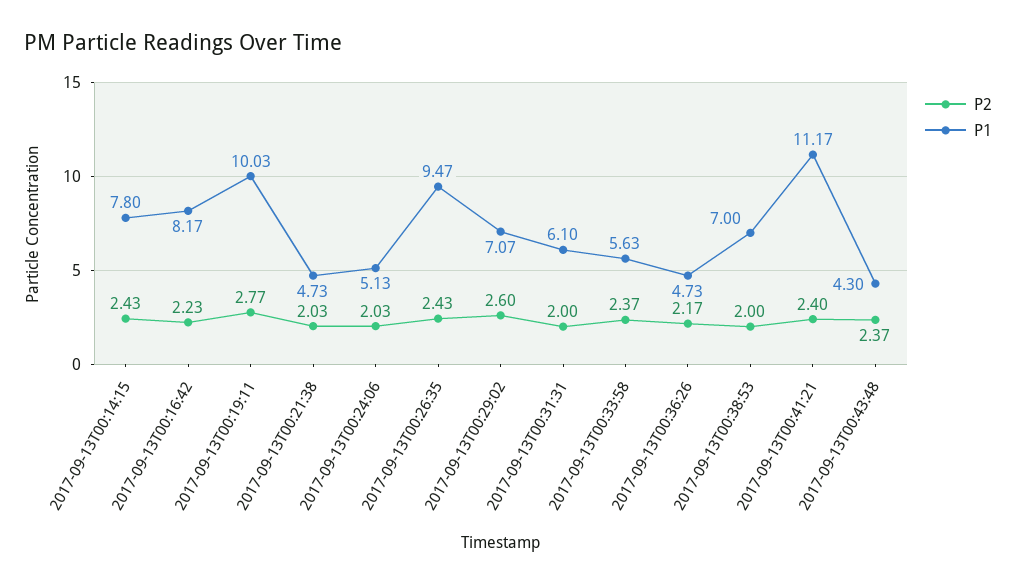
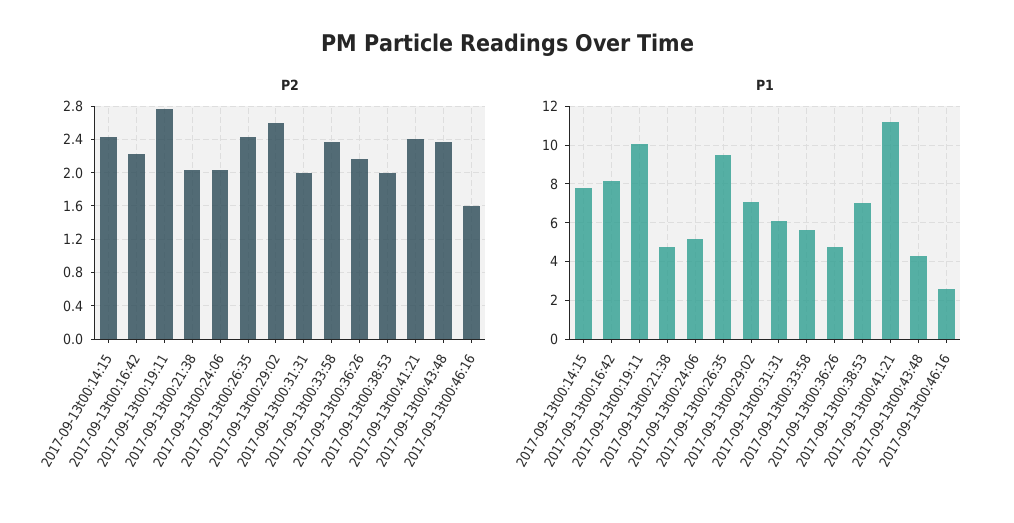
P2, 2017-09-13t00:46:16: none -> 1.6
P1, 2017-09-13t00:46:16: none -> 2.5

